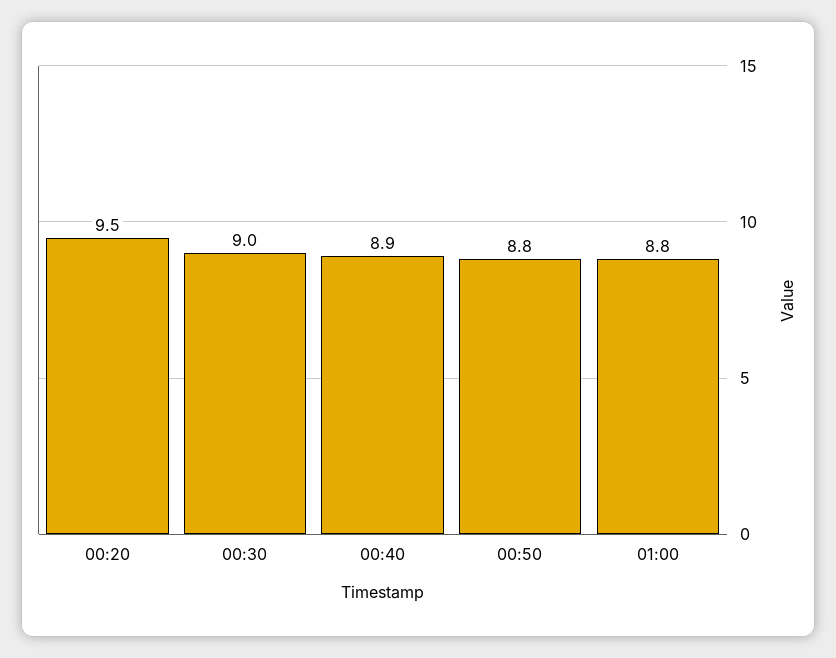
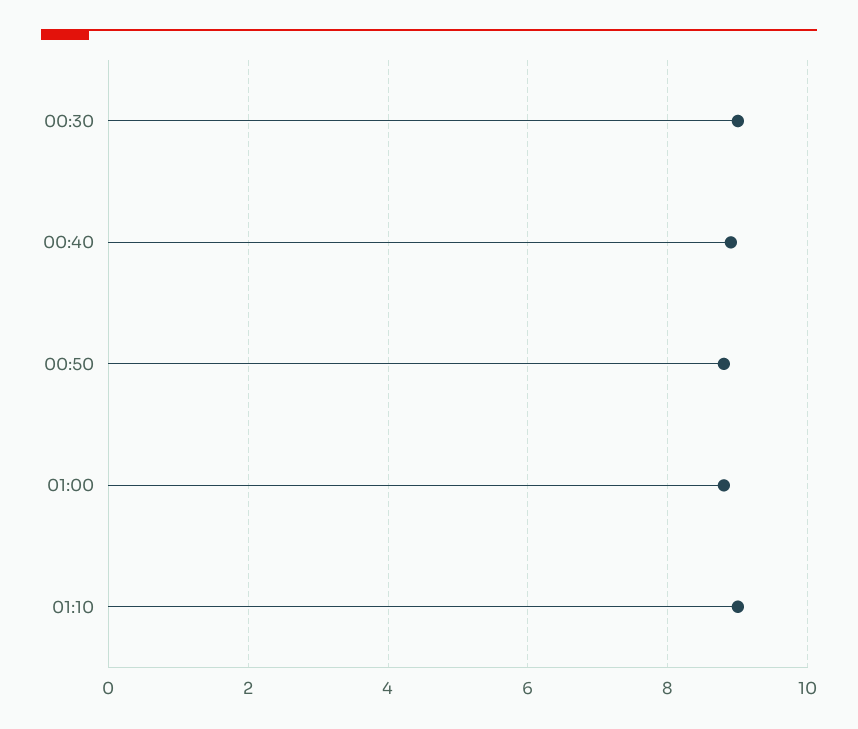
00:20: 9.5 -> none
01:10: none -> 9

